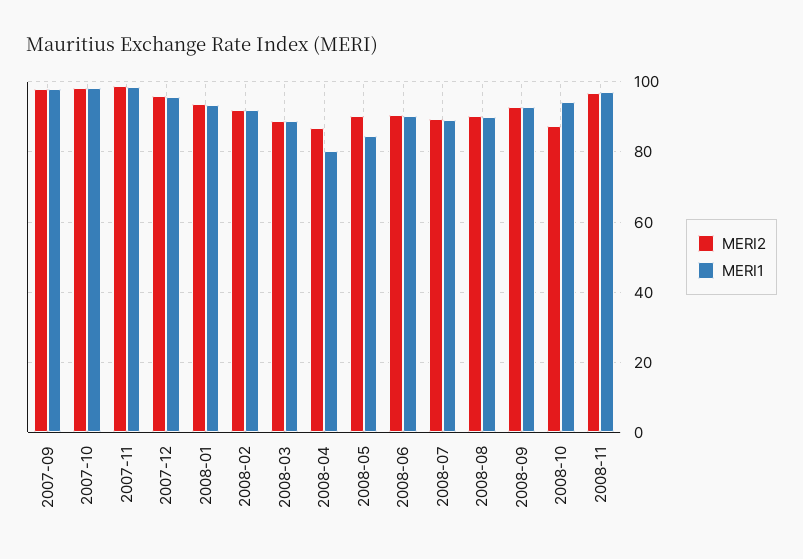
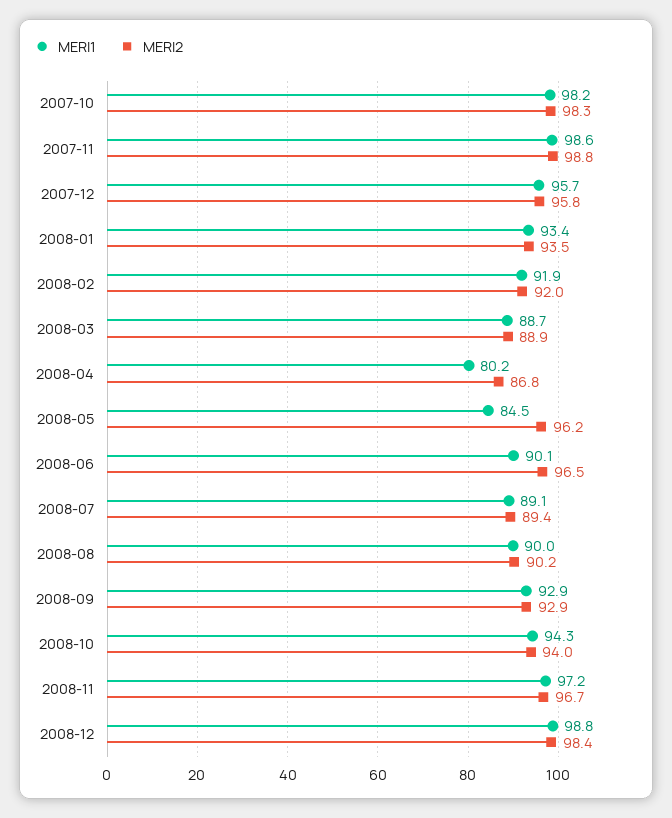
MERI2, 2007-09: 98 -> none
MERI1, 2007-09: 98 -> none
MERI2, 2008-05: 90 -> 96.2
MERI2, 2008-06: 90 -> 96.5
MERI2, 2008-10: 88 -> 94
MERI1, 2008-12: none -> 98.8
MERI2, 2008-12: none -> 98.4

